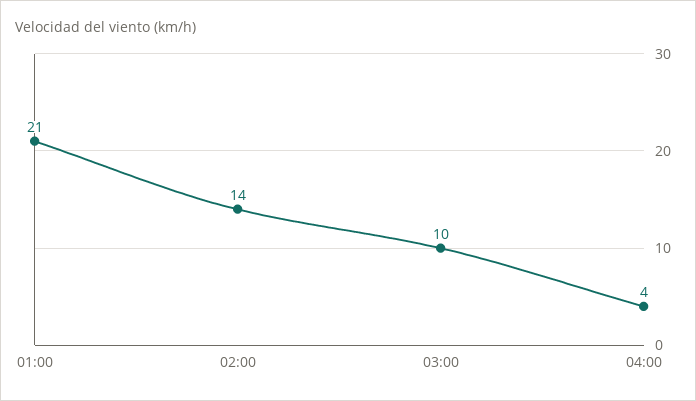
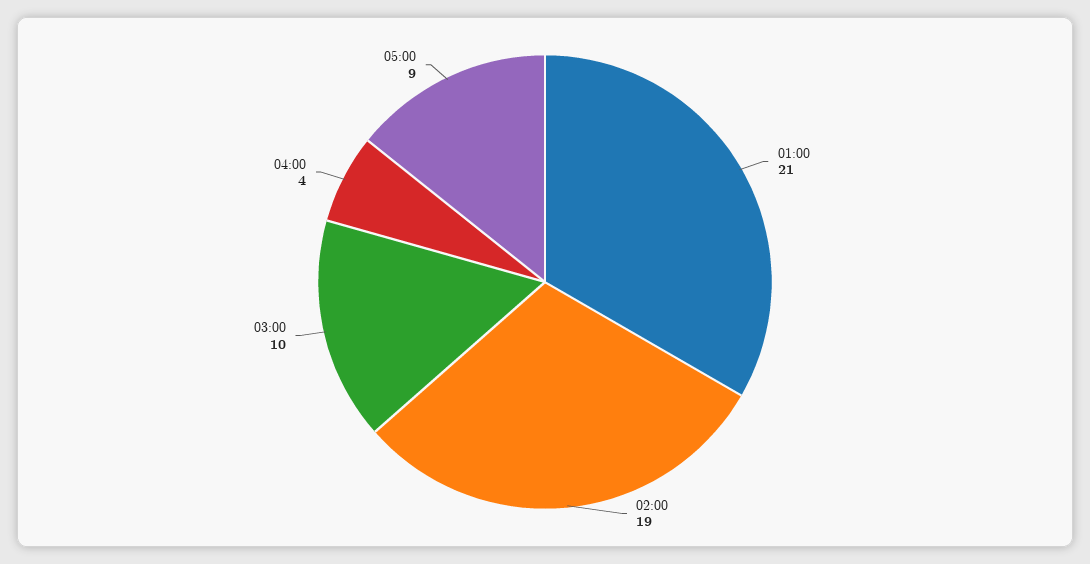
02:00: 14 -> 19
05:00: none -> 9

